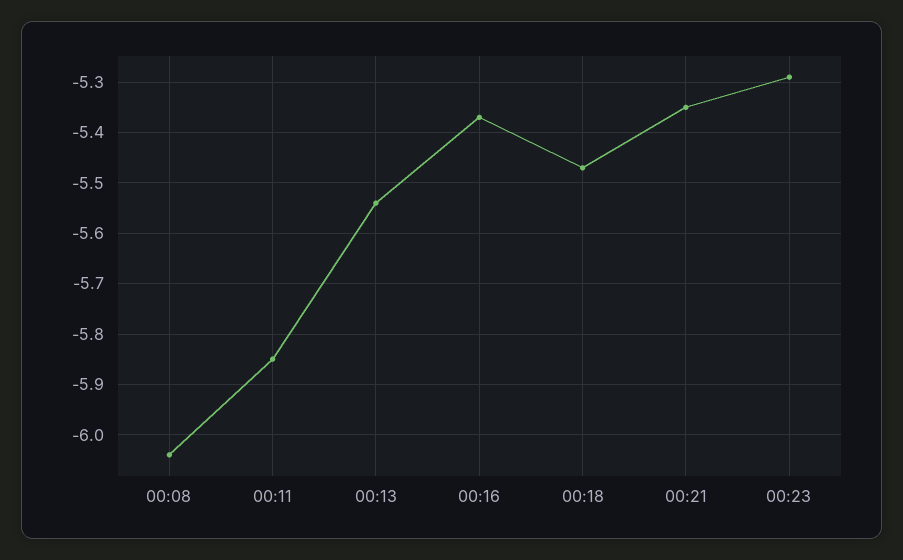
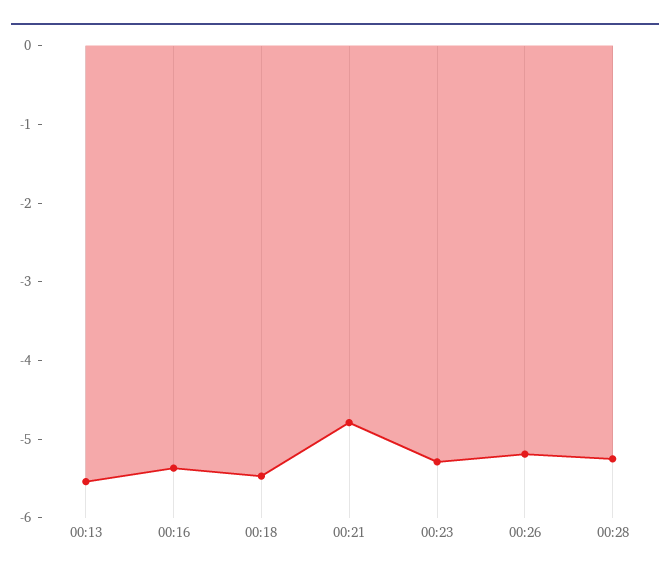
00:08: -6.05 -> none
00:11: -5.85 -> none
00:21: -5.35 -> -4.8
00:26: none -> -5.2
00:28: none -> -5.2

